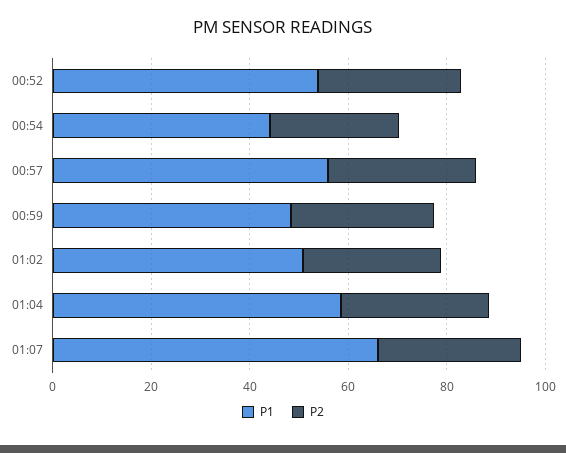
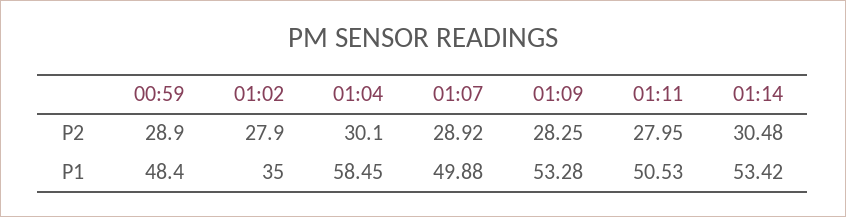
P1, 00:52: 55 -> none
P2, 00:52: 30 -> none
P1, 00:54: 45 -> none
P2, 00:54: 25 -> none
P1, 00:57: 55 -> none
P2, 00:57: 30 -> none
P1, 01:02: 50 -> 35
P1, 01:07: 65 -> 49.88
P2, 01:09: none -> 28.25
P2, 01:11: none -> 27.95
P2, 01:14: none -> 30.48
P1, 01:09: none -> 53.28
P1, 01:11: none -> 50.53
P1, 01:14: none -> 53.42

